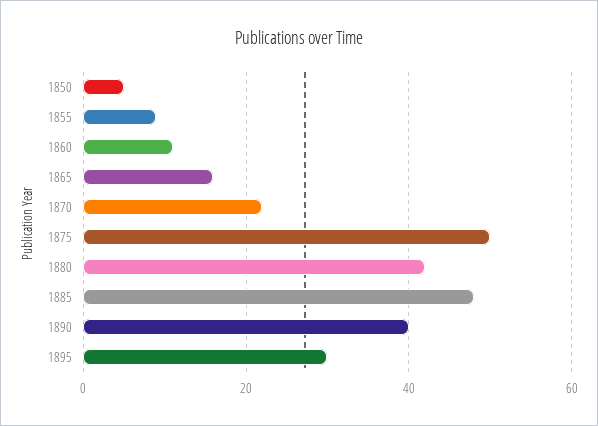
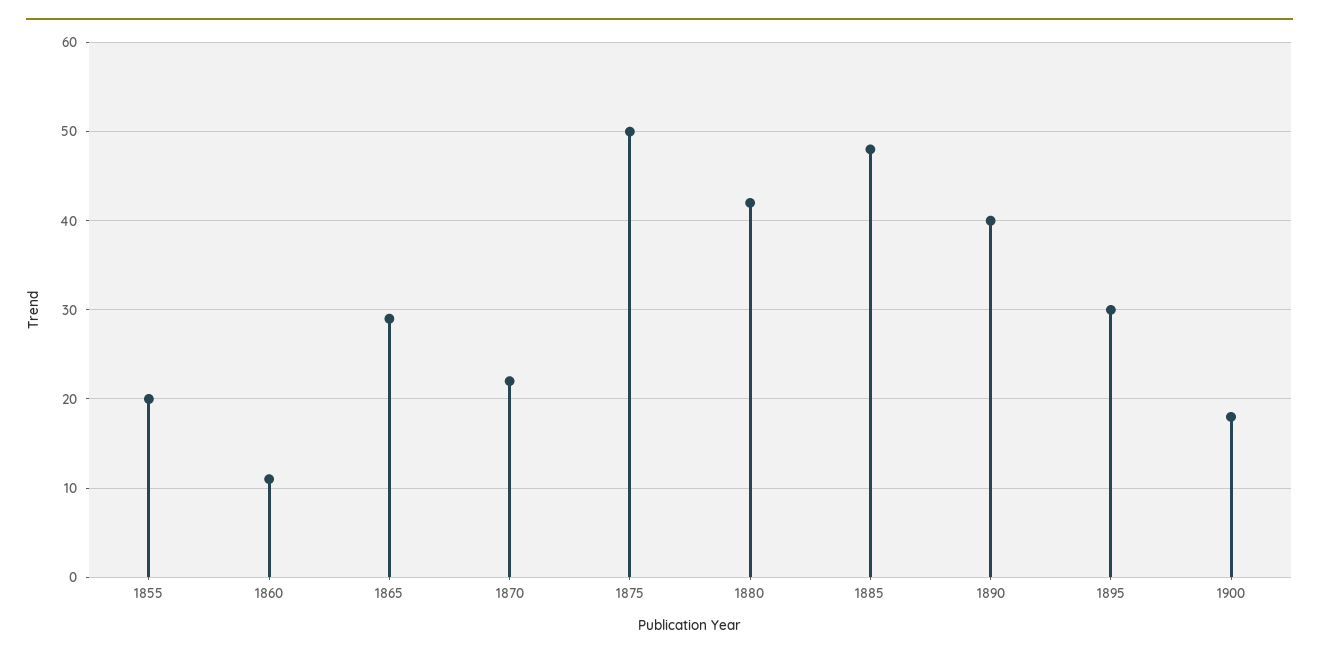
1850: 5 -> none
1855: 10 -> 20
1865: 15 -> 29
1900: none -> 18

